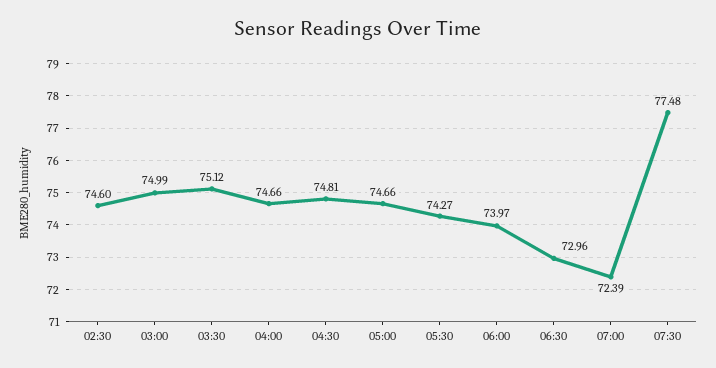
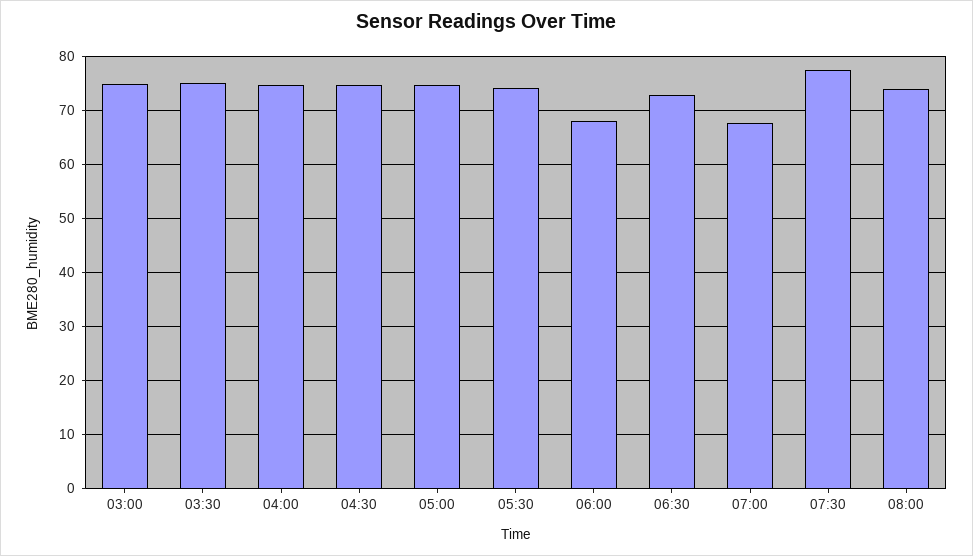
02:30: 74.6 -> none
06:00: 73.97 -> 68
07:00: 72.39 -> 68
08:00: none -> 74

